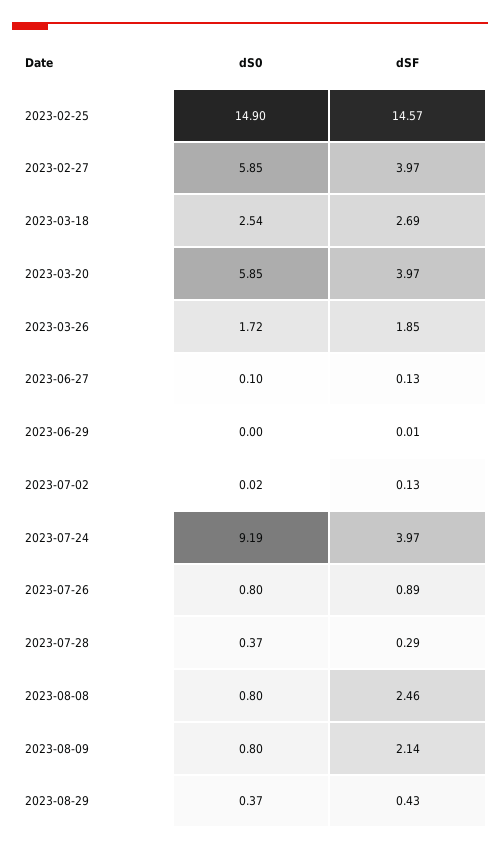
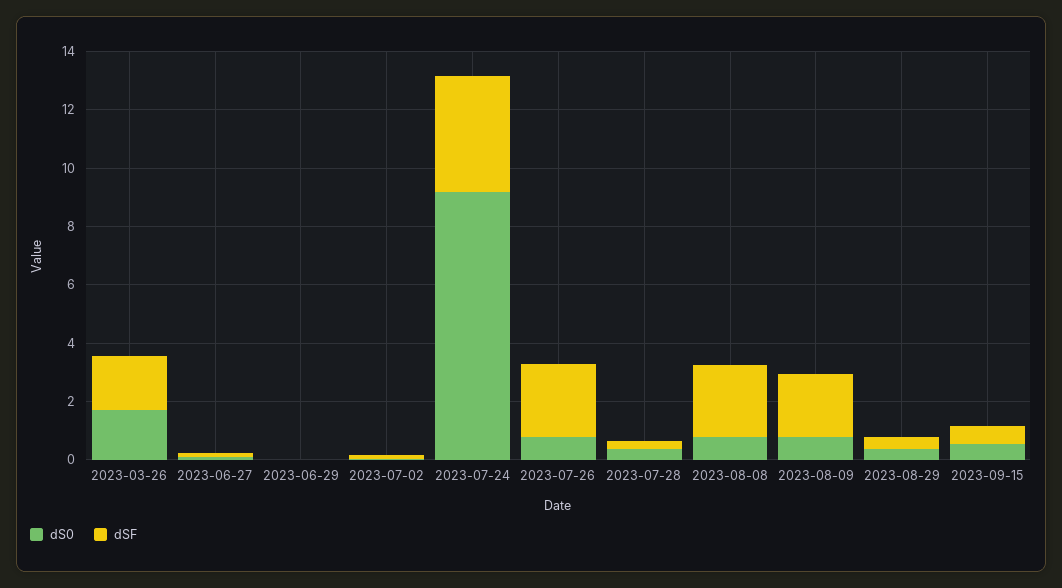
dS0, 2023-02-25: 14.9 -> none
dSF, 2023-02-25: 14.57 -> none
dS0, 2023-02-27: 5.85 -> none
dSF, 2023-02-27: 3.97 -> none
dS0, 2023-03-18: 2.54 -> none
dSF, 2023-03-18: 2.69 -> none
dS0, 2023-03-20: 5.85 -> none
dSF, 2023-03-20: 3.97 -> none
dSF, 2023-07-26: 0.89 -> 2.5
dS0, 2023-09-15: none -> 0.5
dSF, 2023-09-15: none -> 0.5

